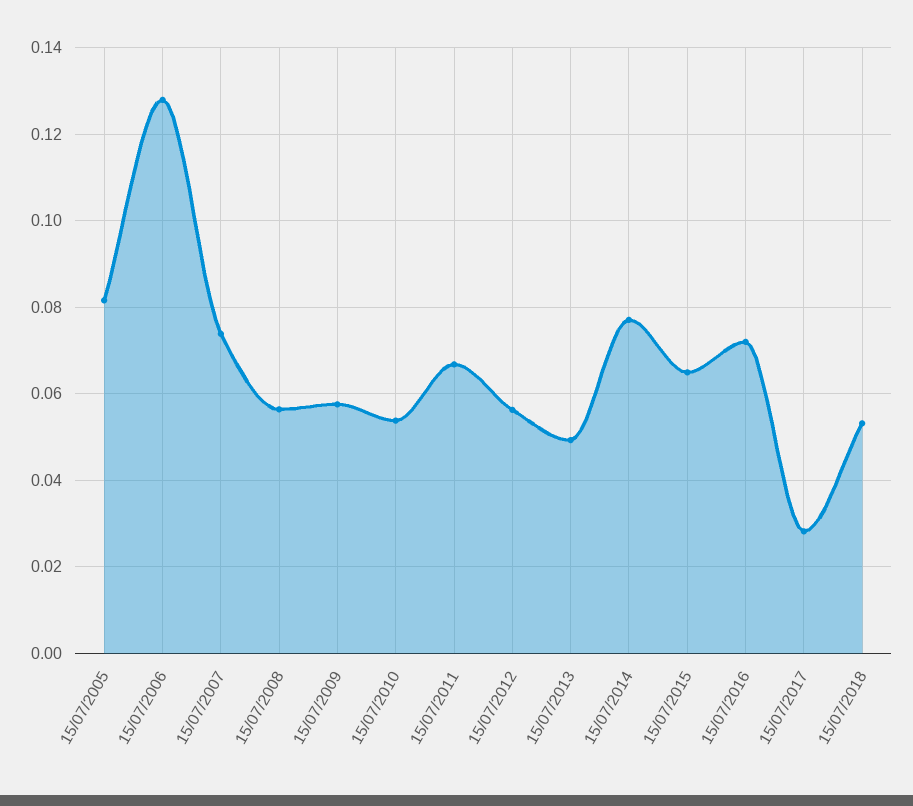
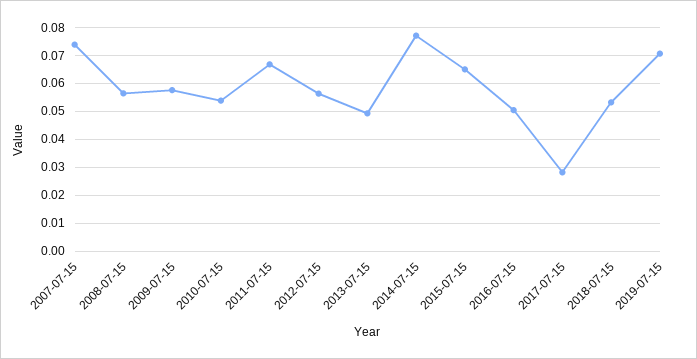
15/07/2005: 0.082 -> none
15/07/2006: 0.128 -> none
15/07/2016: 0.072 -> 0.05
2019-07-15: none -> 0.07

